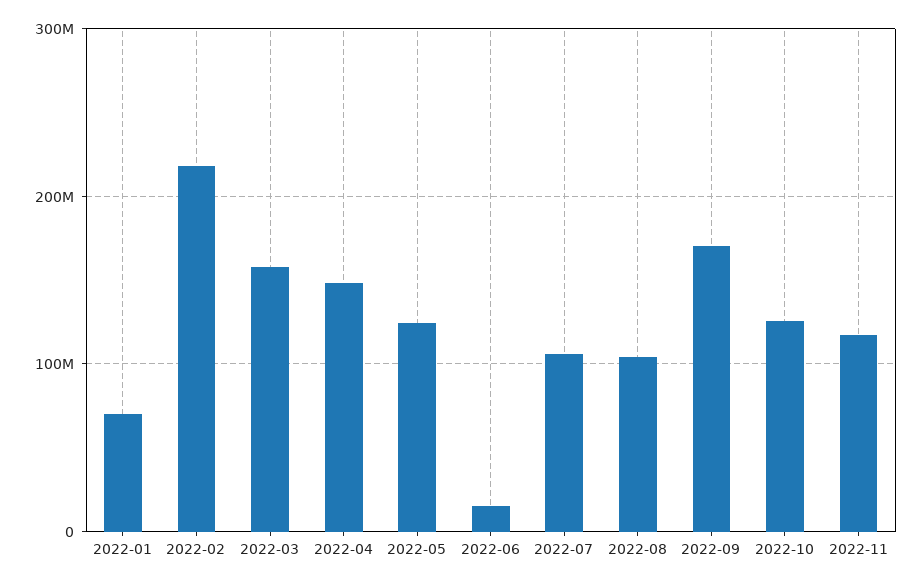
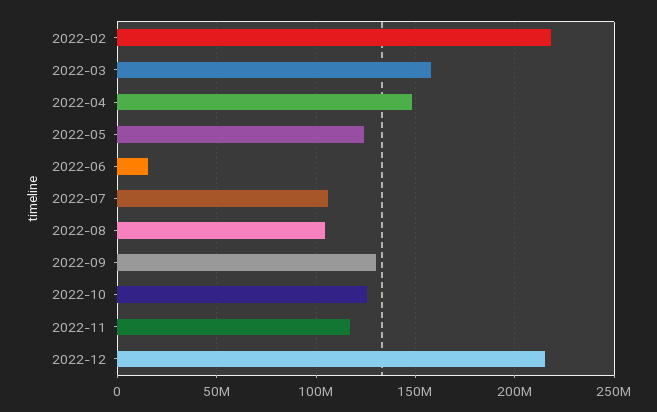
2022-01: 70000000 -> none
2022-09: 170000000 -> 130000000
2022-12: none -> 215000000

